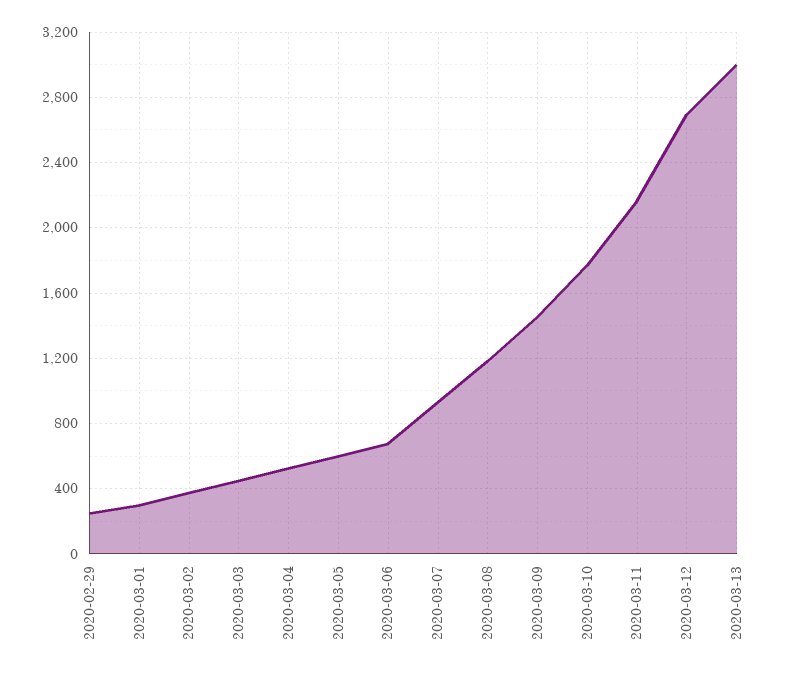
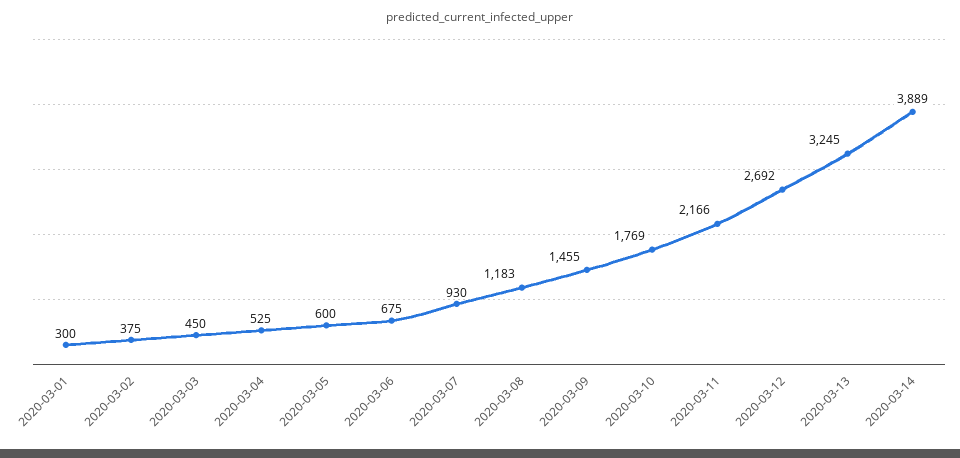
2020-02-29: 250 -> none
2020-03-13: 3000 -> 3245
2020-03-14: none -> 3889

